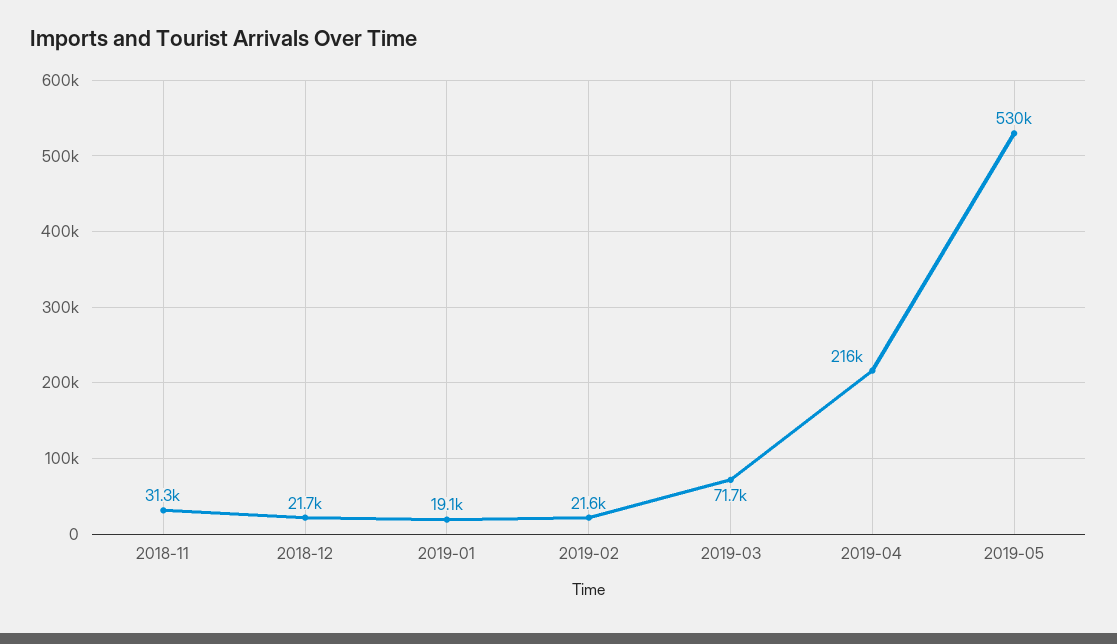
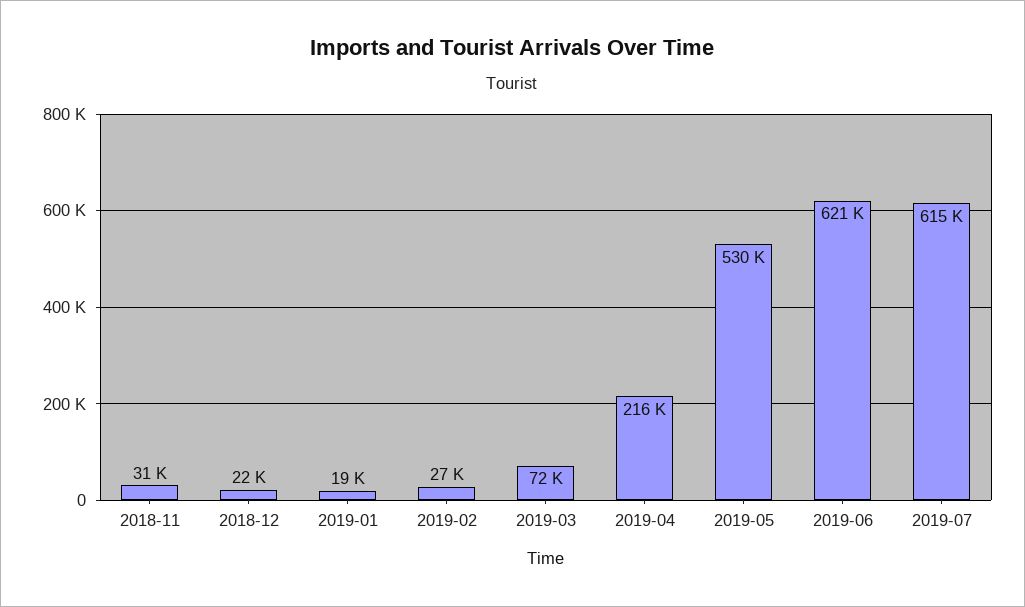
2019-02: 21600 -> 27000
2019-06: none -> 621000
2019-07: none -> 615000

